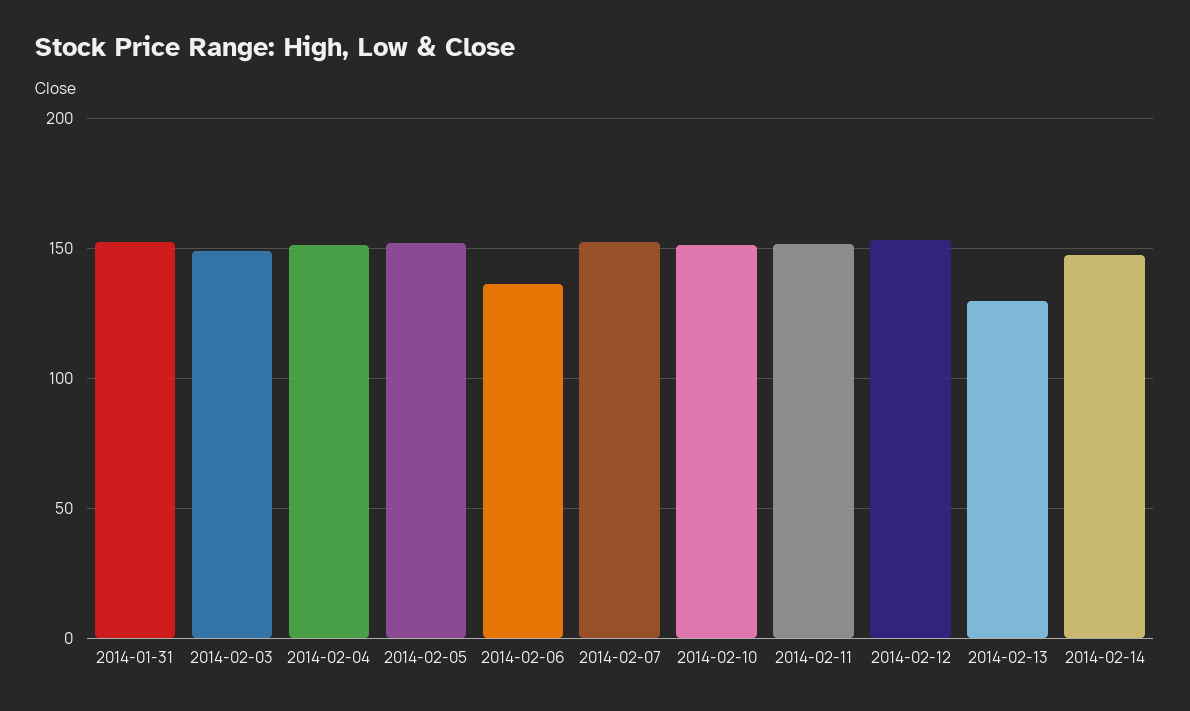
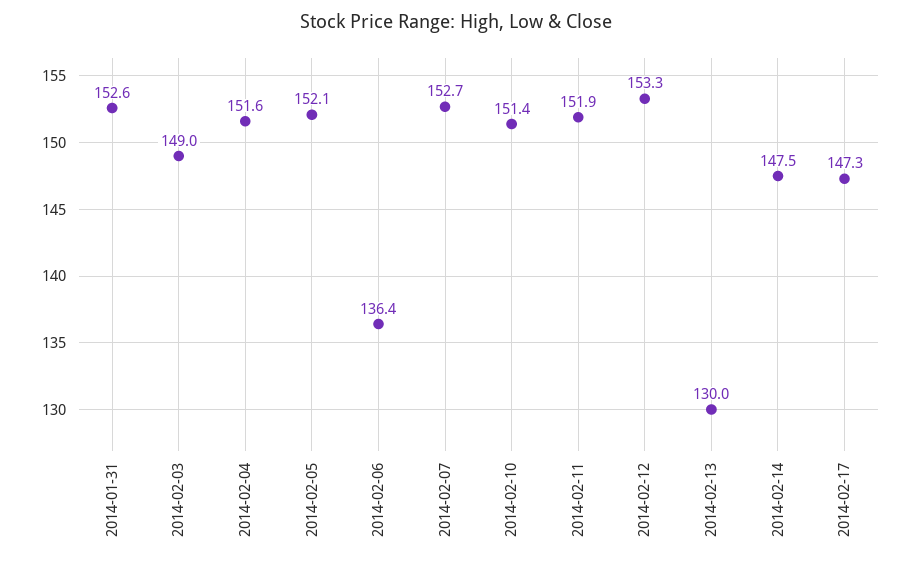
2014-02-17: none -> 147.3

